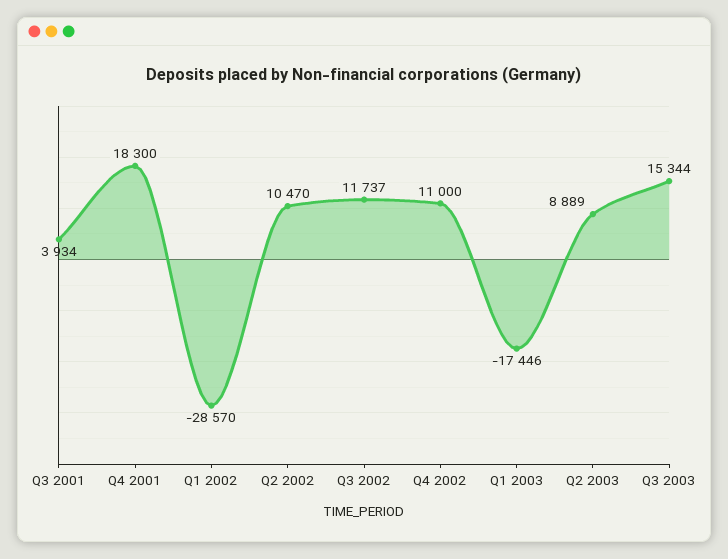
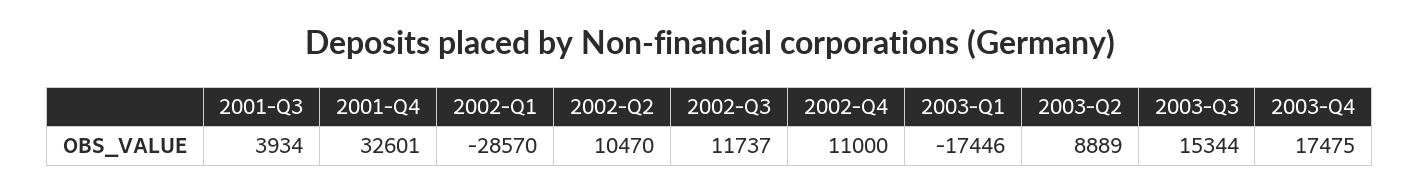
Q4 2001: 18300 -> 32601
2003-Q4: none -> 17475

